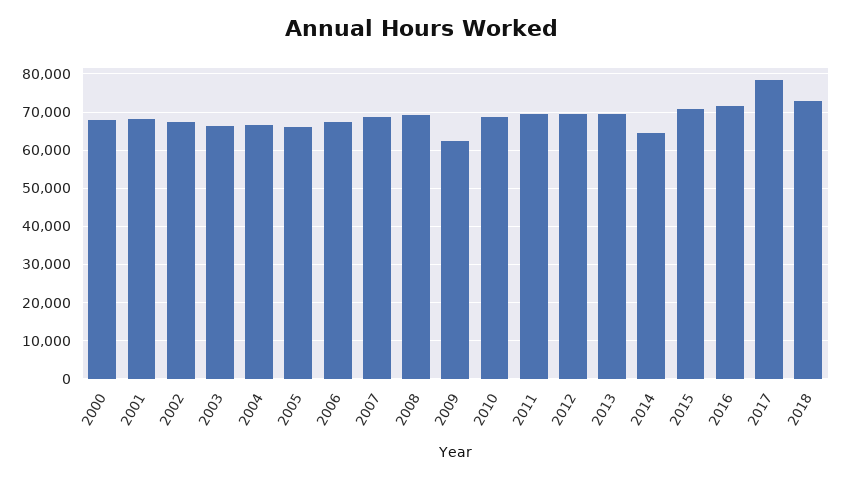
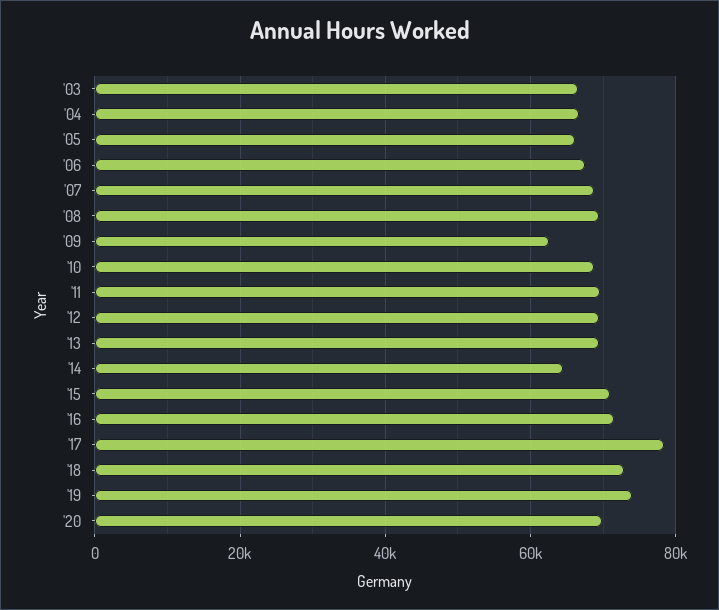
2000: 68000 -> none
2001: 68000 -> none
2002: 68000 -> none
'19: none -> 74000
'20: none -> 70000

